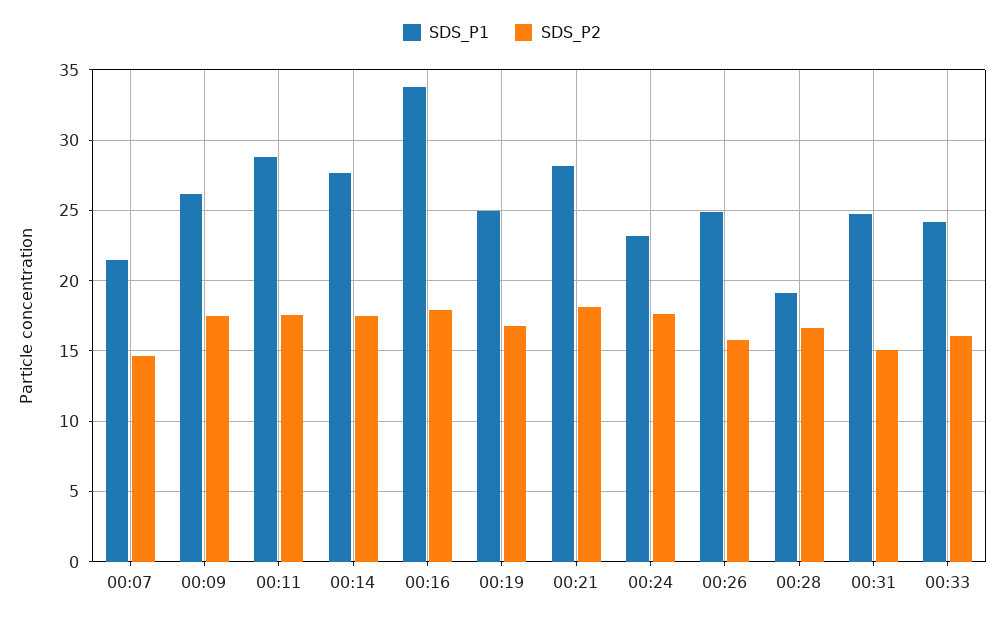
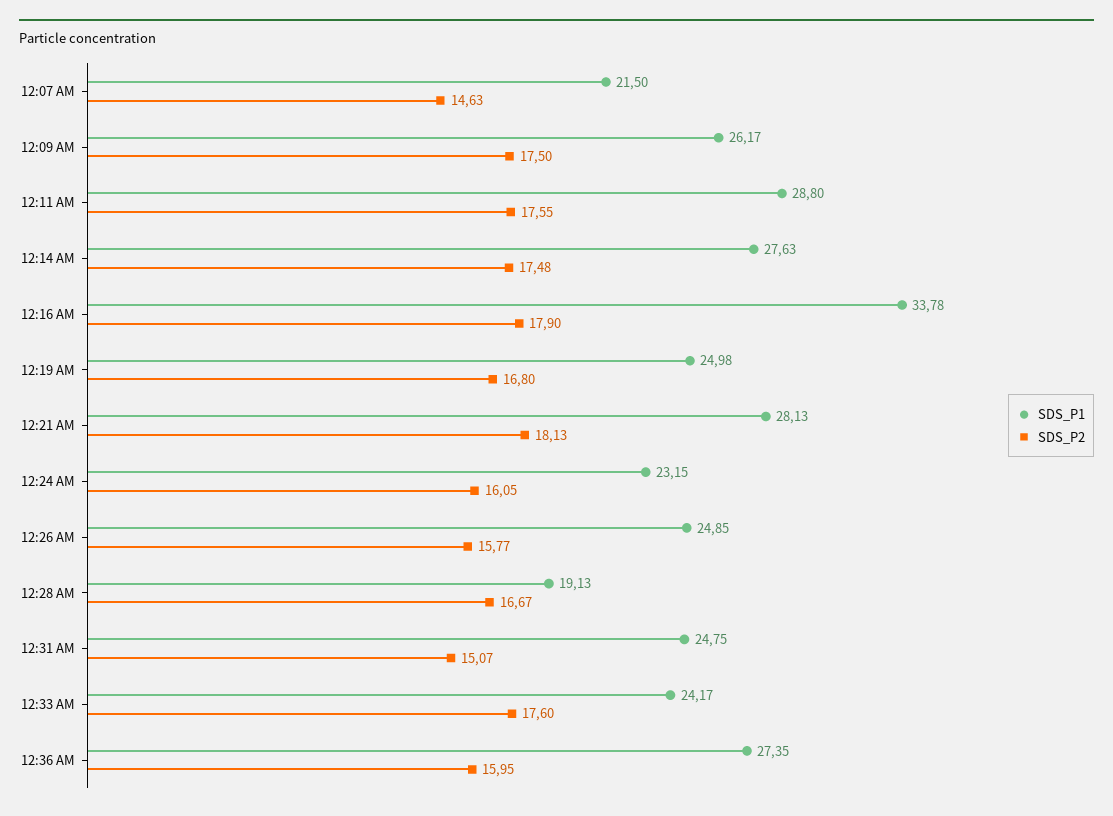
SDS_P2, 00:24: 17.5 -> 16.05
SDS_P2, 00:33: 16 -> 17.6
SDS_P1, 12:36 AM: none -> 27.35
SDS_P2, 12:36 AM: none -> 15.95

